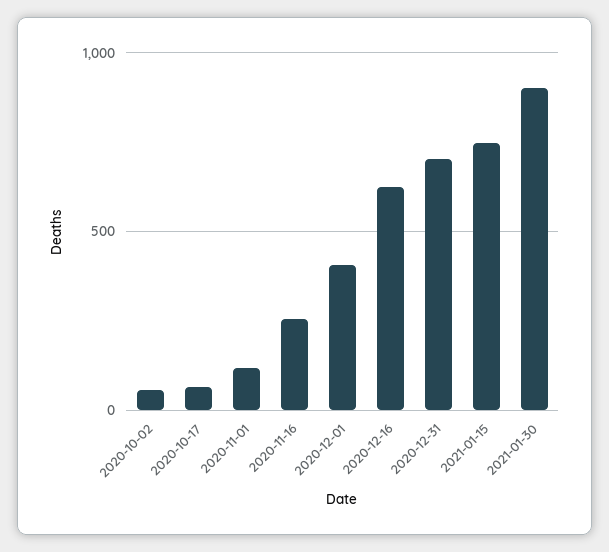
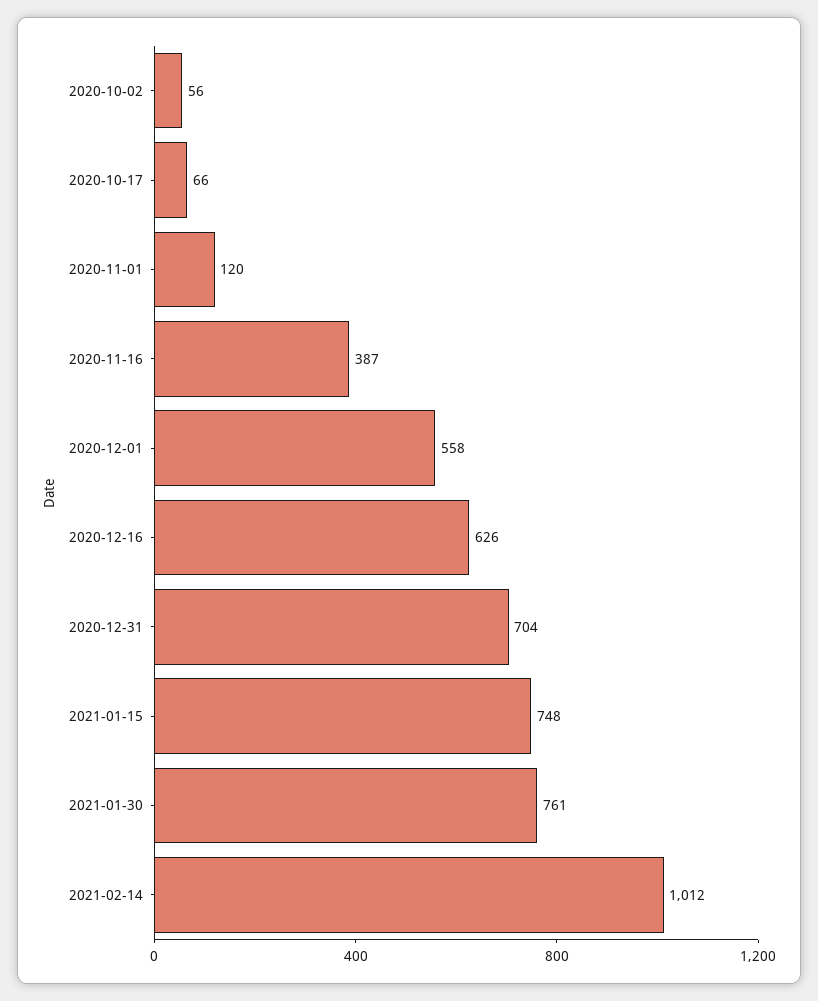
2020-11-16: 250 -> 387
2020-12-01: 400 -> 558
2021-01-30: 900 -> 761
2021-02-14: none -> 1012

